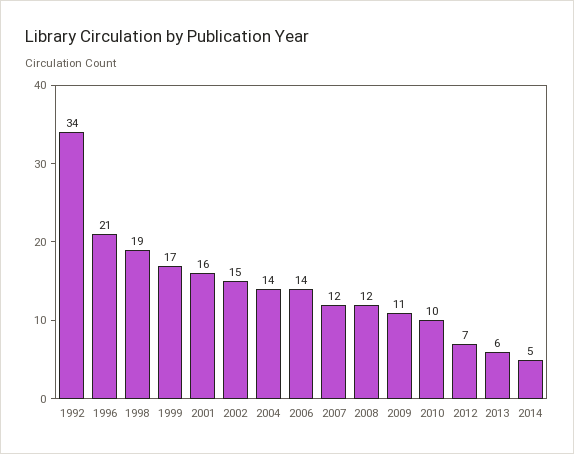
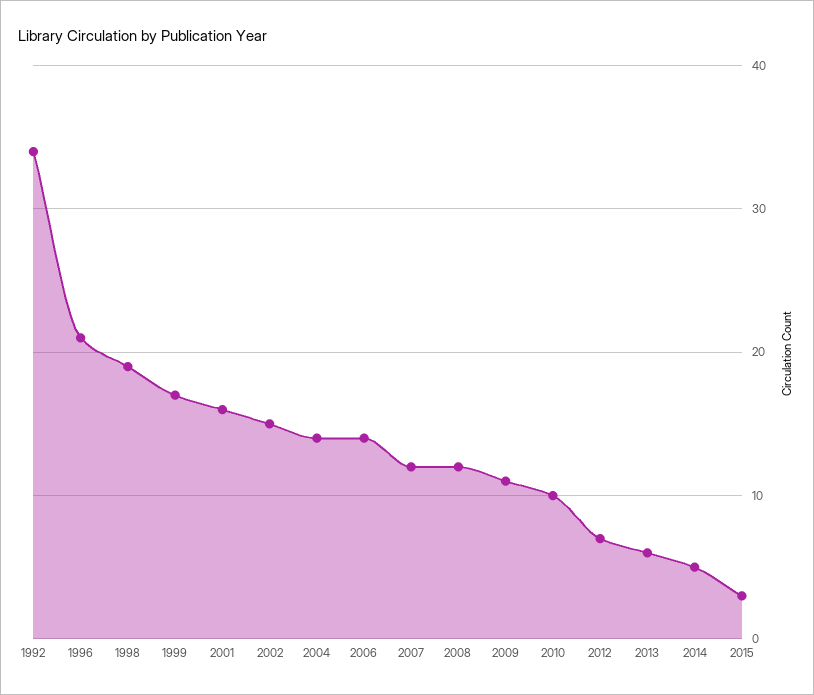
2015: none -> 3

